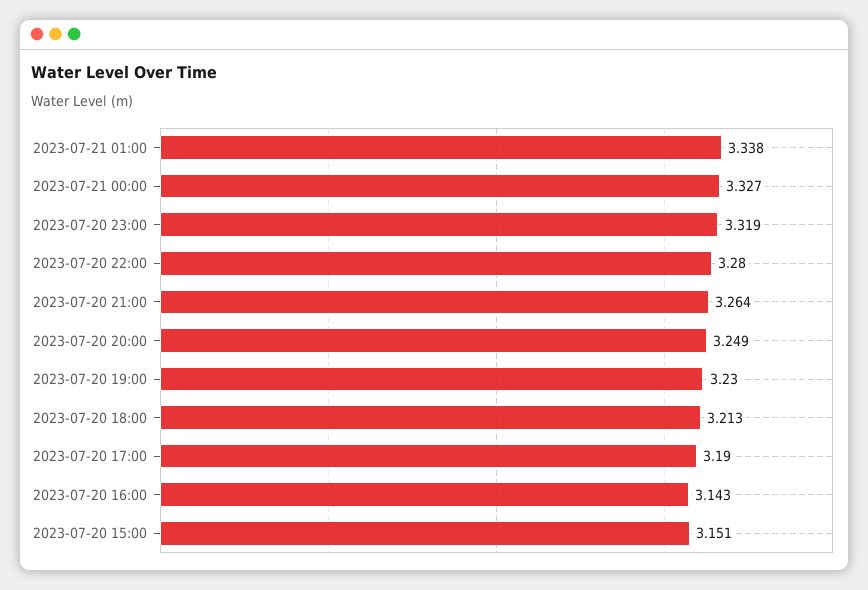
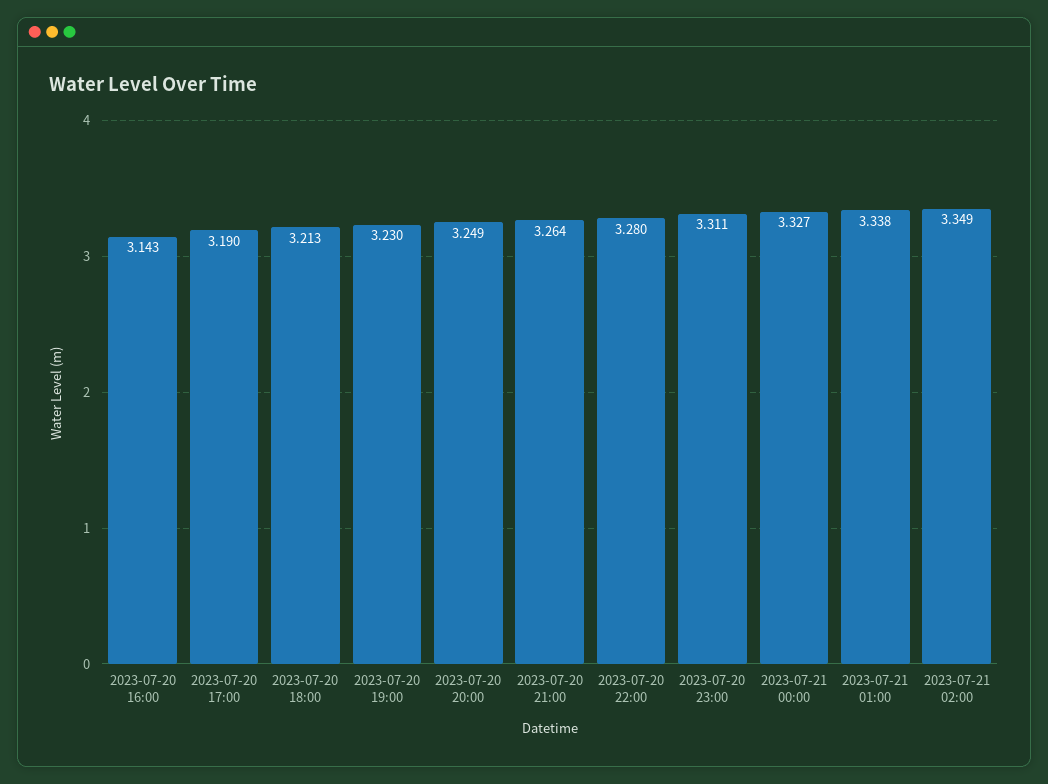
2023-07-20 23:00: 3.319 -> 3.311
2023-07-20 15:00: 3.151 -> none
2023-07-21 02:00: none -> 3.349

